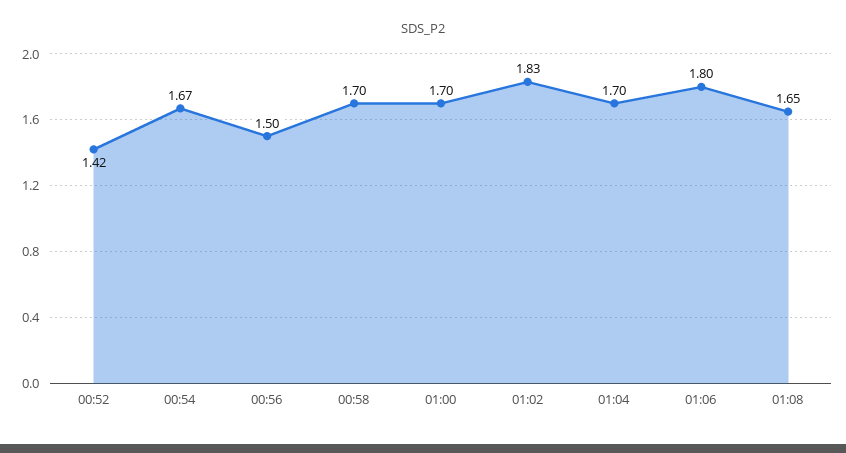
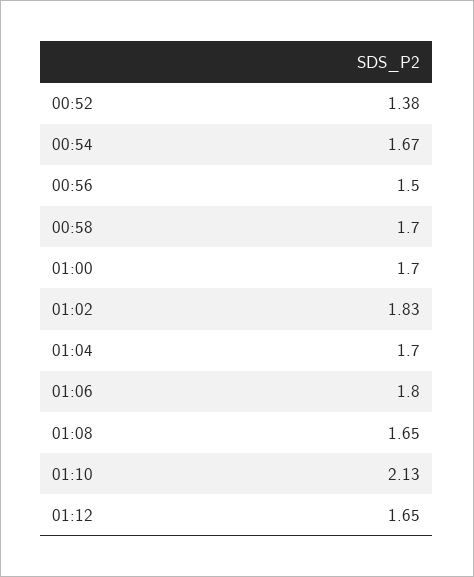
00:52: 1.42 -> 1.38
01:10: none -> 2.13
01:12: none -> 1.65

